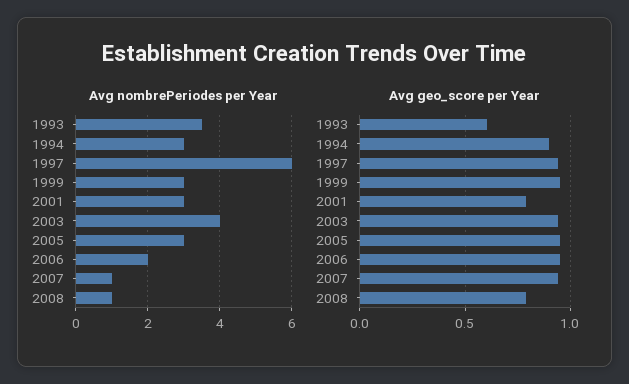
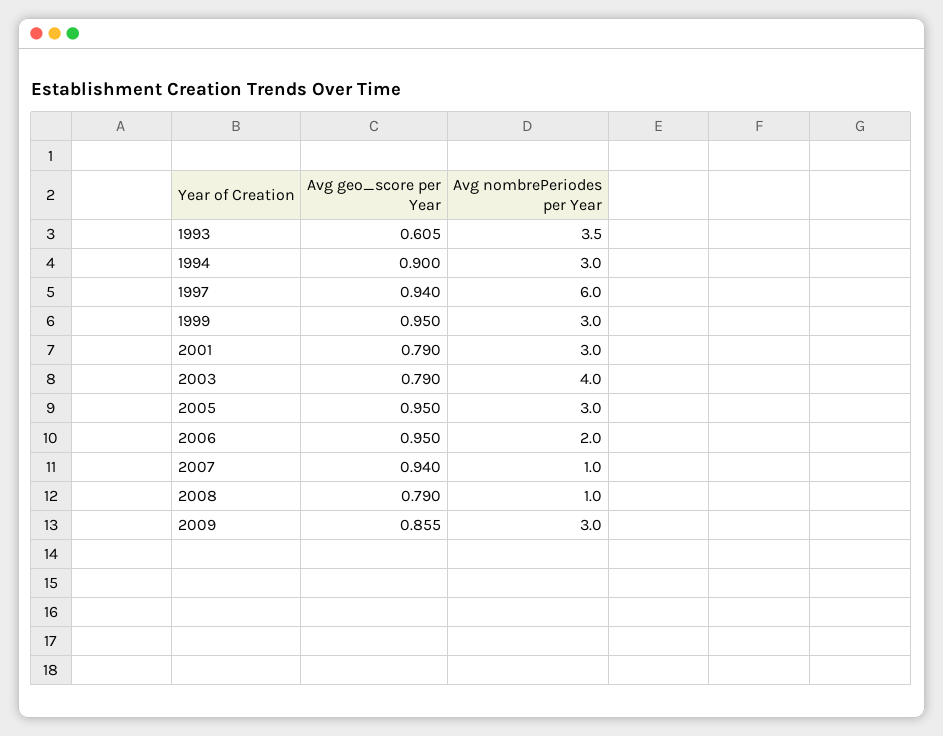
Avg geo_score per Year, 2003: 0.95 -> 0.79
Avg geo_score per Year, 2009: none -> 0.855
Avg nombrePeriodes per Year, 2009: none -> 3

